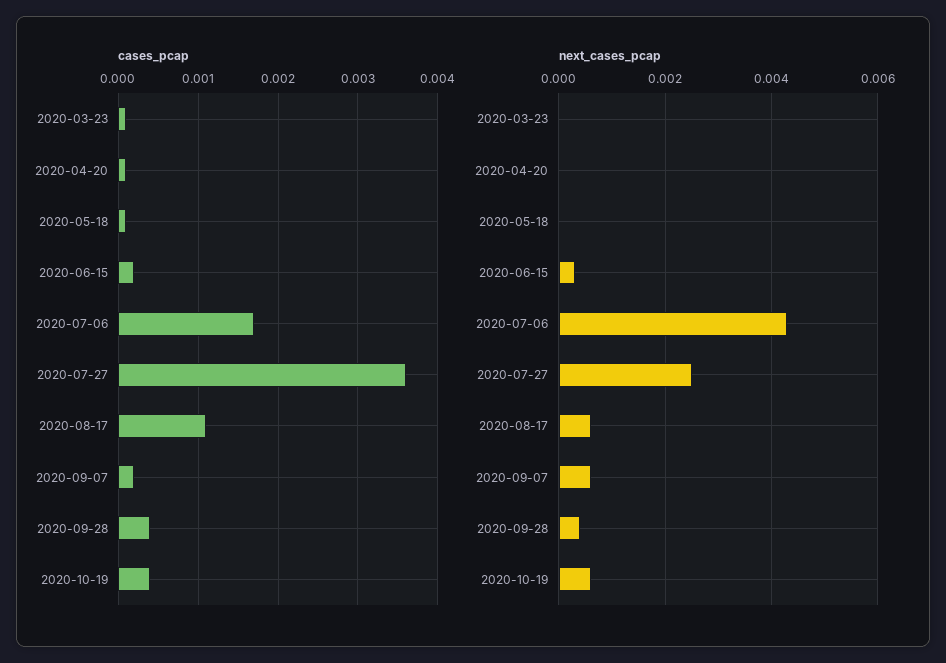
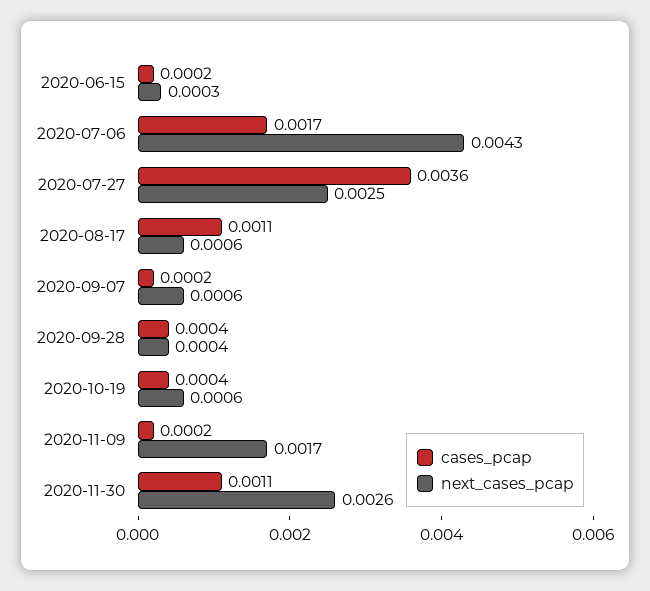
cases_pcap, 2020-03-23: 0.0001 -> none
cases_pcap, 2020-04-20: 0.0001 -> none
cases_pcap, 2020-05-18: 0.0001 -> none
next_cases_pcap, 2020-03-23: 0 -> none
next_cases_pcap, 2020-04-20: 0 -> none
next_cases_pcap, 2020-05-18: 0 -> none
cases_pcap, 2020-11-09: none -> 0.0002
next_cases_pcap, 2020-11-09: none -> 0.0017
cases_pcap, 2020-11-30: none -> 0.0011
next_cases_pcap, 2020-11-30: none -> 0.0026

